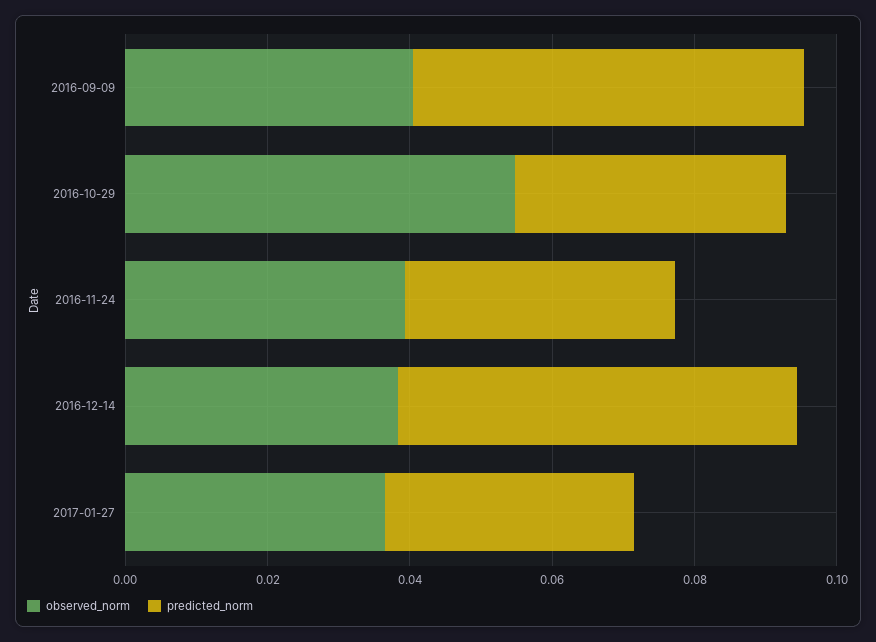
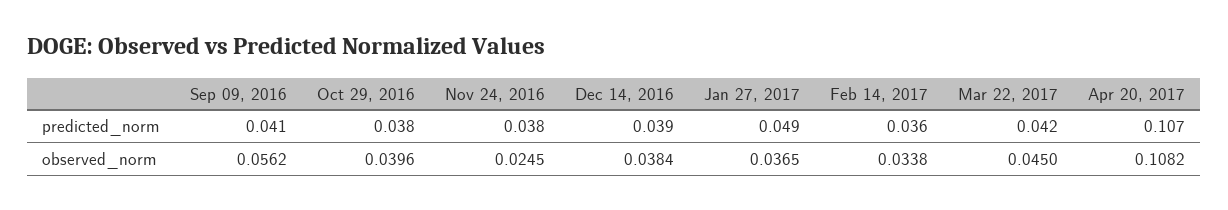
observed_norm, 2016-09-09: 0.04 -> 0.0562
predicted_norm, 2016-09-09: 0.055 -> 0.041
observed_norm, 2016-10-29: 0.055 -> 0.0396
observed_norm, 2016-11-24: 0.04 -> 0.0245
predicted_norm, 2016-12-14: 0.055 -> 0.039
predicted_norm, 2017-01-27: 0.035 -> 0.049
predicted_norm, Feb 14, 2017: none -> 0.036
predicted_norm, Mar 22, 2017: none -> 0.042
predicted_norm, Apr 20, 2017: none -> 0.107
observed_norm, Feb 14, 2017: none -> 0.0338
observed_norm, Mar 22, 2017: none -> 0.045
observed_norm, Apr 20, 2017: none -> 0.1082

